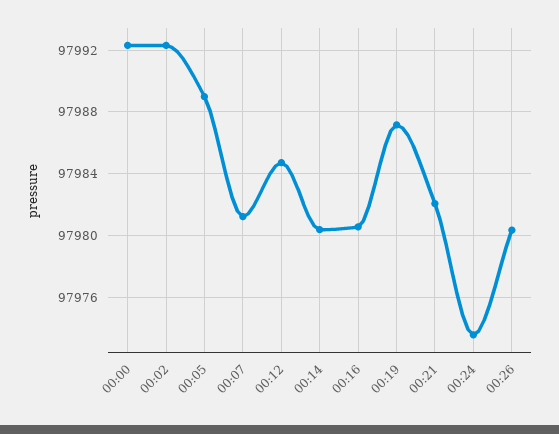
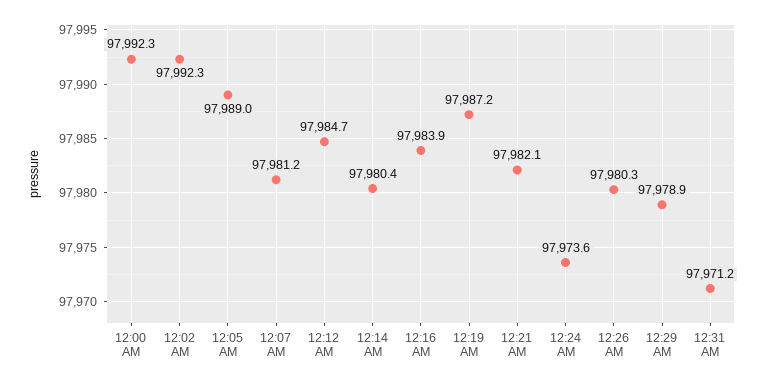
00:16: 97980.5 -> 97983.9
12:29 AM: none -> 97978.9
12:31 AM: none -> 97971.2

